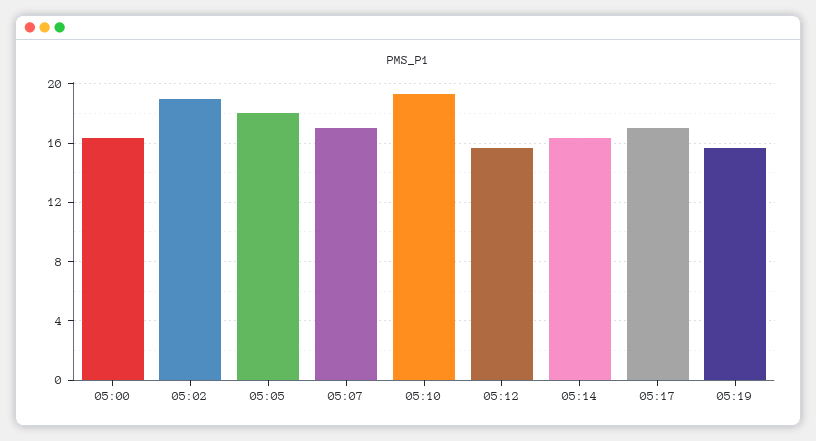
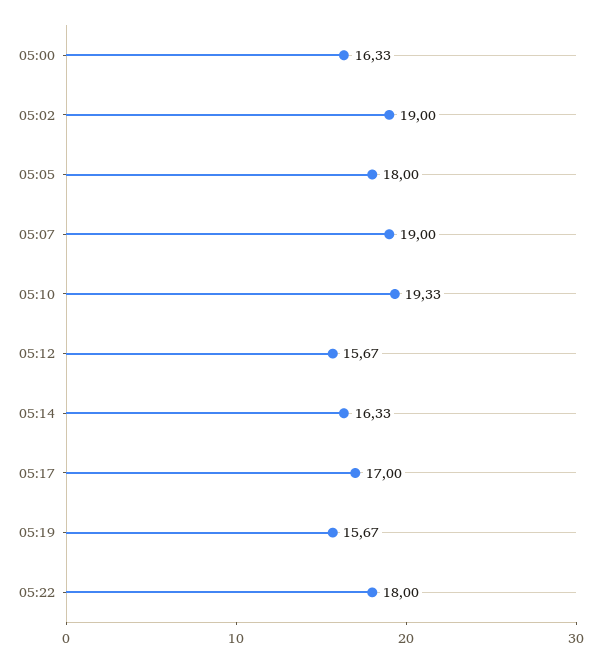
05:07: 17 -> 19
05:22: none -> 18

